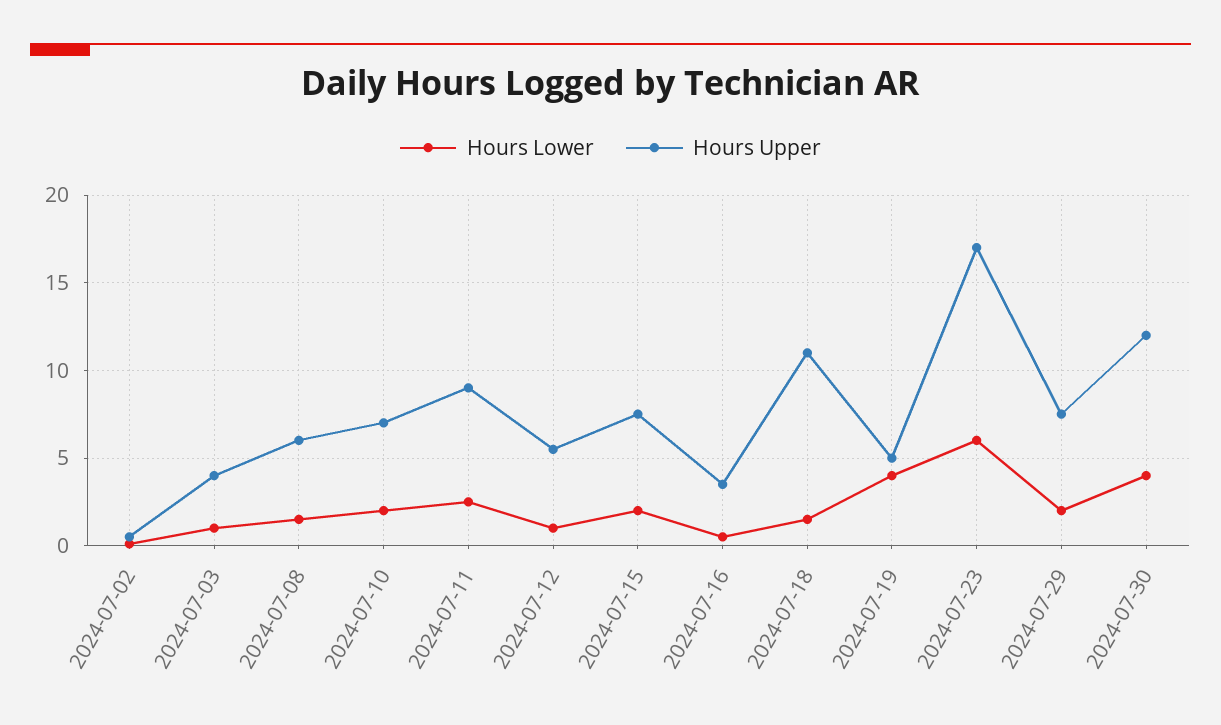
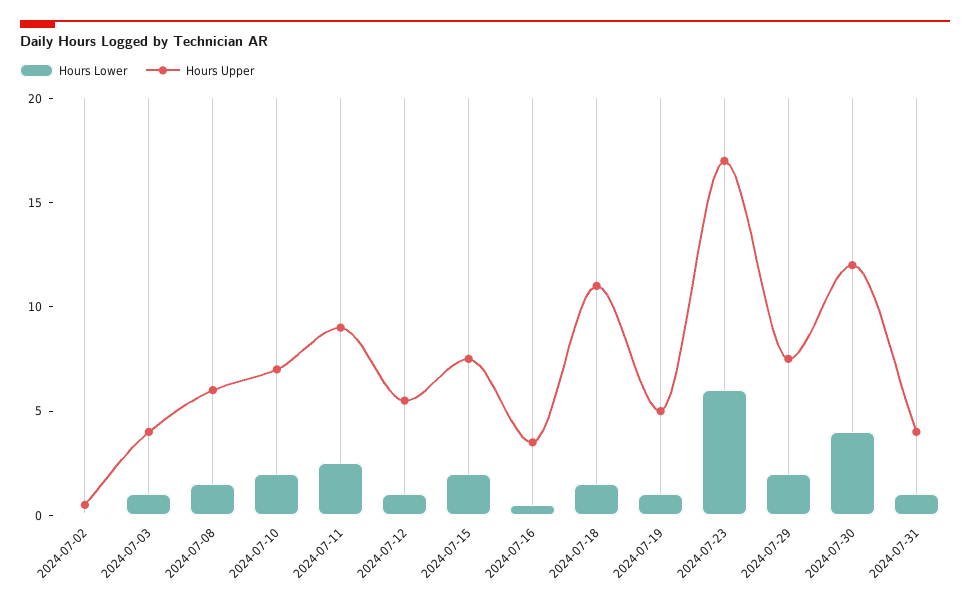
Hours Lower, 2024-07-19: 4 -> 1
Hours Lower, 2024-07-31: none -> 1
Hours Upper, 2024-07-31: none -> 4

